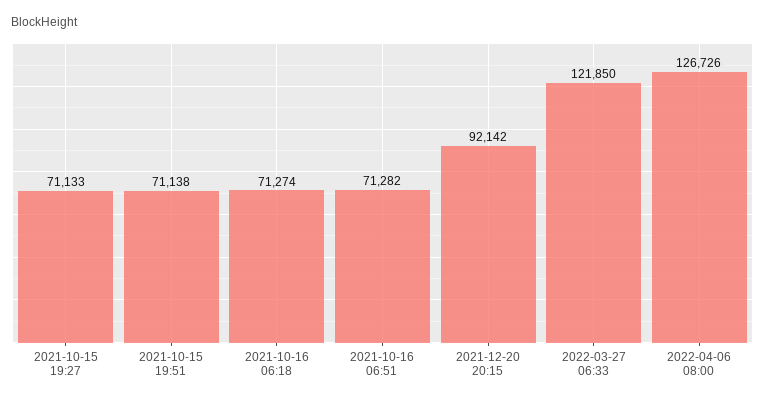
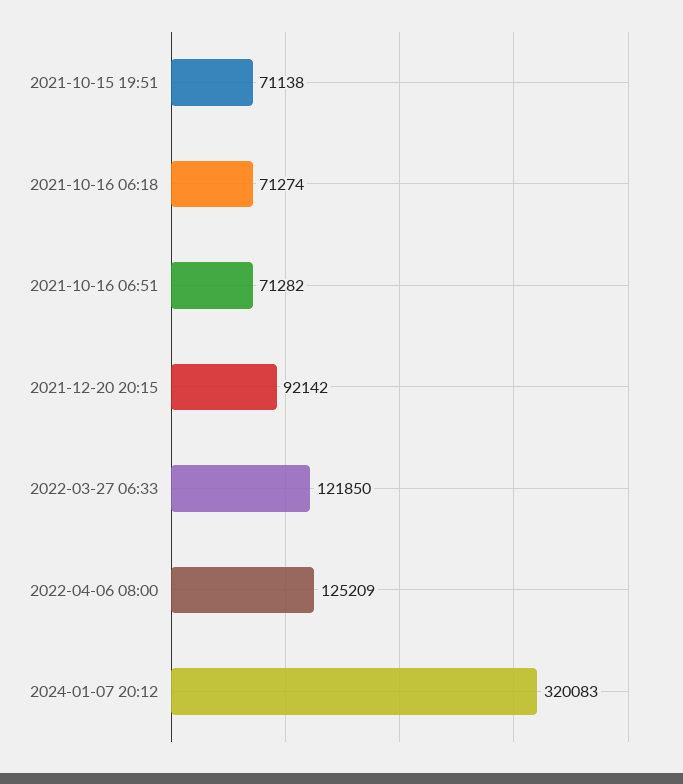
2021-10-15 19:27: 71133 -> none
2022-04-06 08:00: 126726 -> 125209
2024-01-07 20:12: none -> 320083

